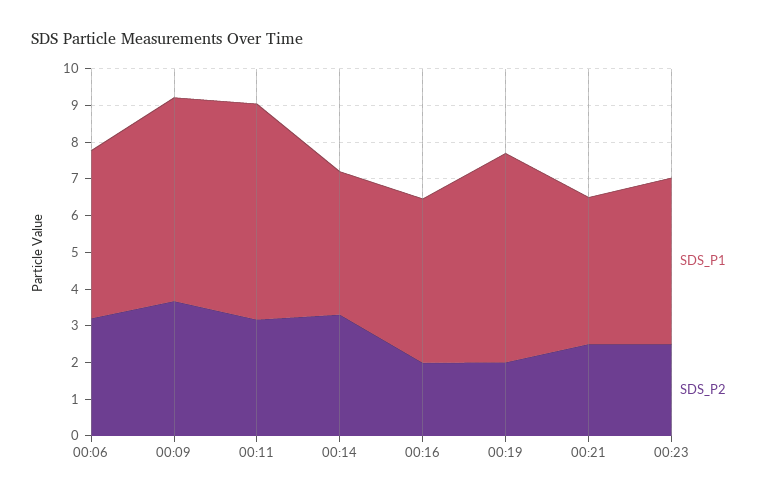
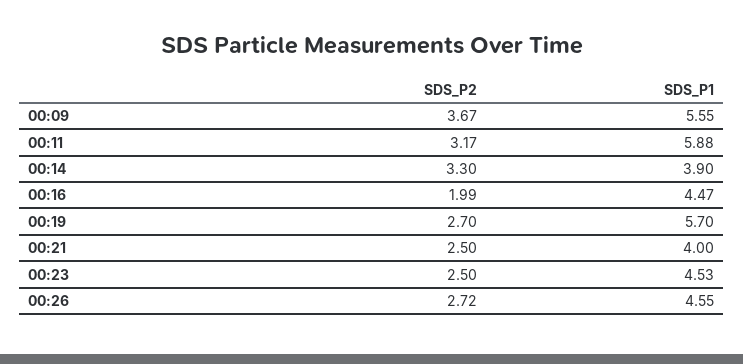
SDS_P1, 00:06: 4.5 -> none
SDS_P2, 00:06: 3.25 -> none
SDS_P2, 00:19: 2 -> 2.7
SDS_P2, 00:26: none -> 2.72
SDS_P1, 00:26: none -> 4.55

